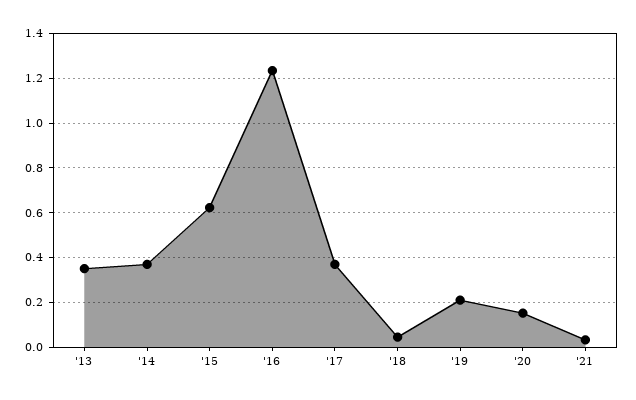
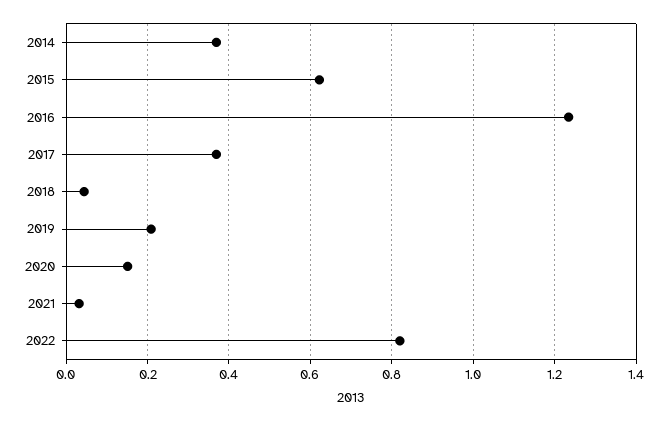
'13: 0.35 -> none
2022: none -> 0.82

